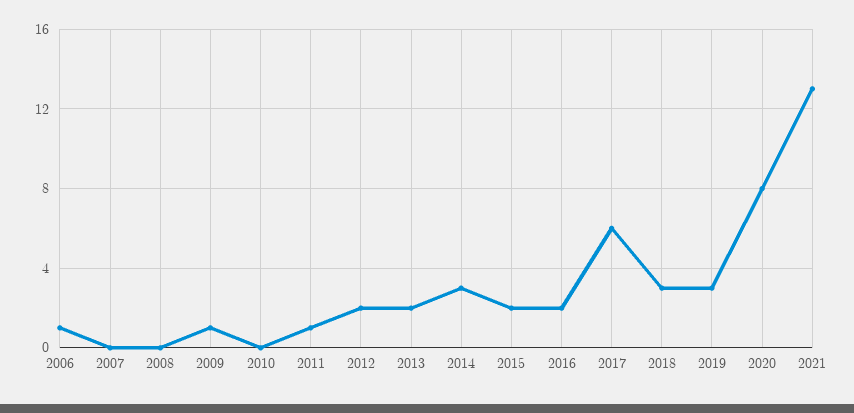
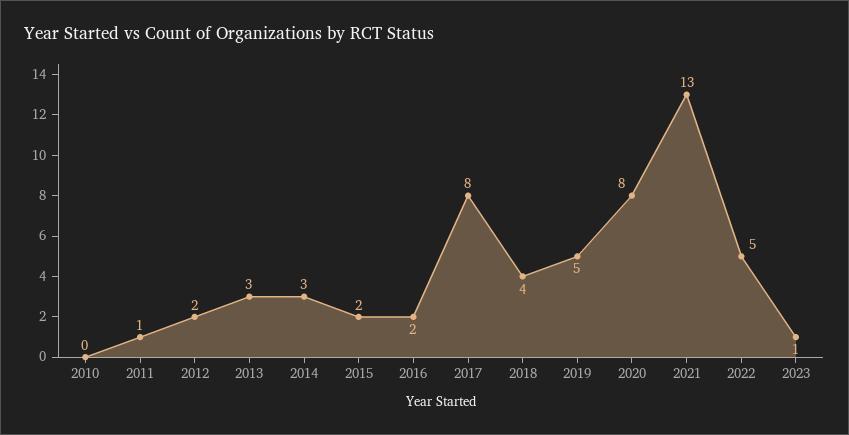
2006: 1 -> none
2007: 0 -> none
2008: 0 -> none
2009: 1 -> none
2013: 2 -> 3
2017: 6 -> 8
2018: 3 -> 4
2019: 3 -> 5
2022: none -> 5
2023: none -> 1

